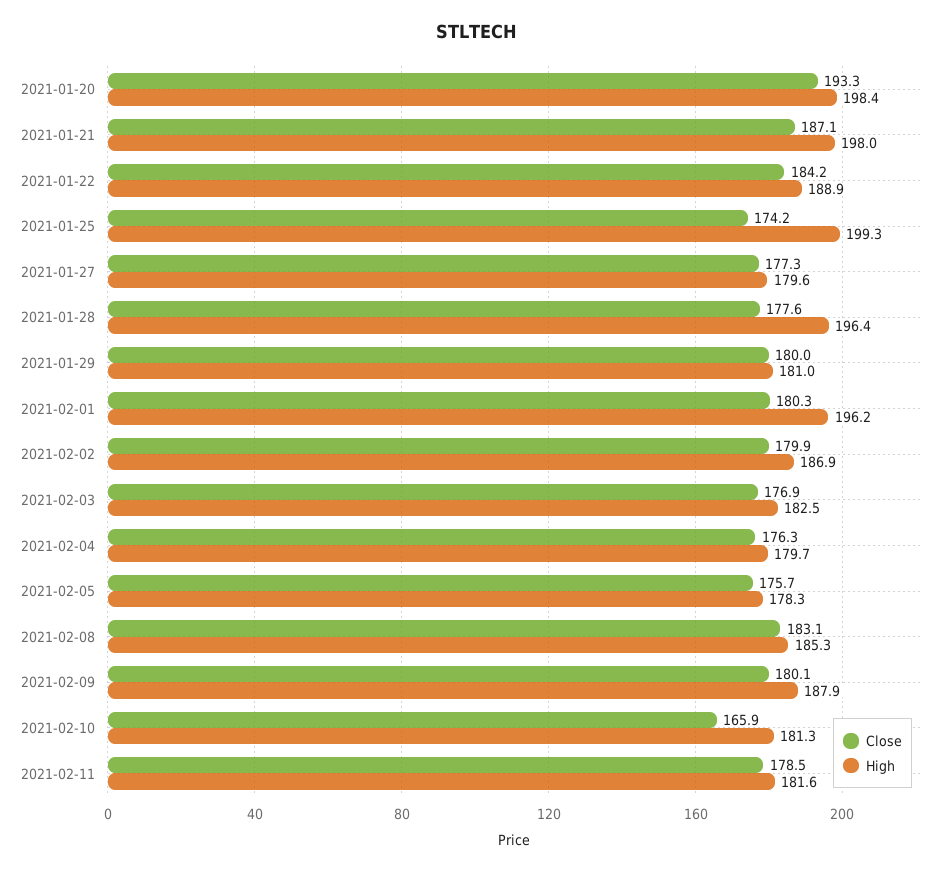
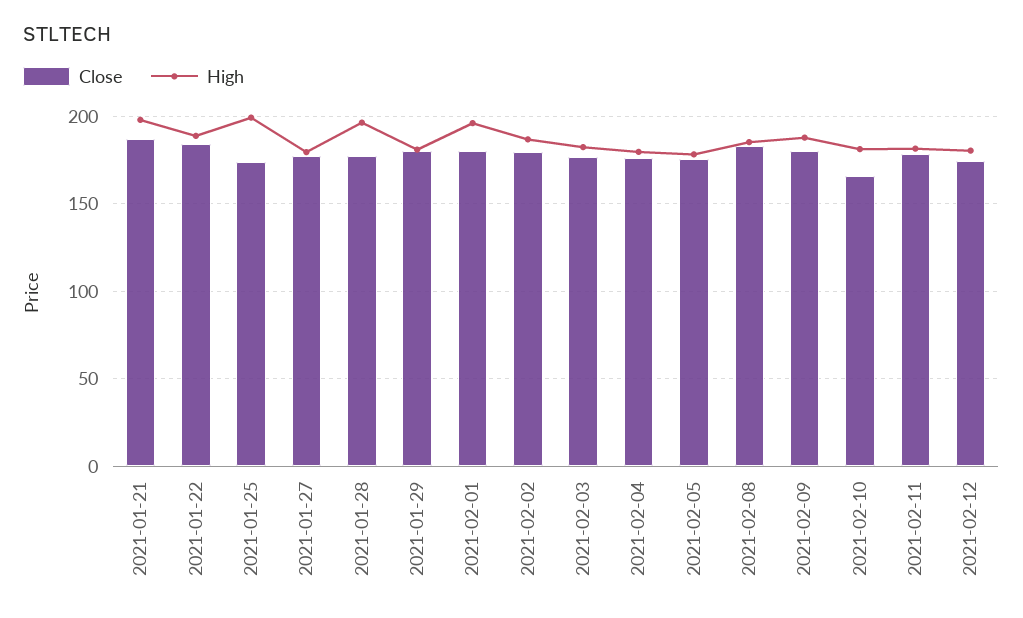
Close, 2021-01-20: 193.3 -> none
High, 2021-01-20: 198.4 -> none
Close, 2021-02-12: none -> 175
High, 2021-02-12: none -> 180

